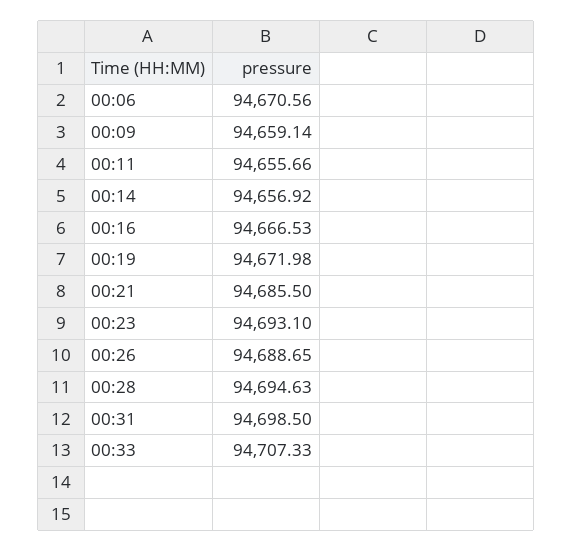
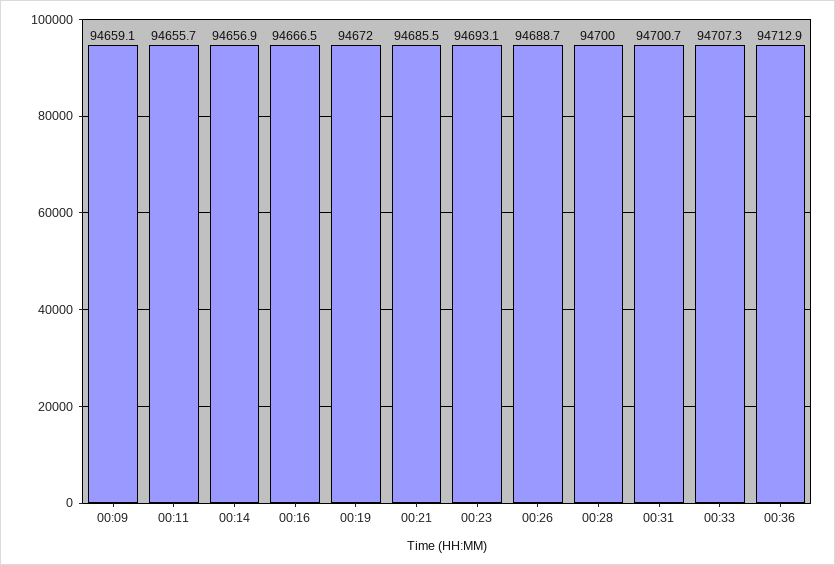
00:06: 94670.56 -> none
00:28: 94694.63 -> 94700
00:31: 94698.5 -> 94700.7
00:36: none -> 94712.9

